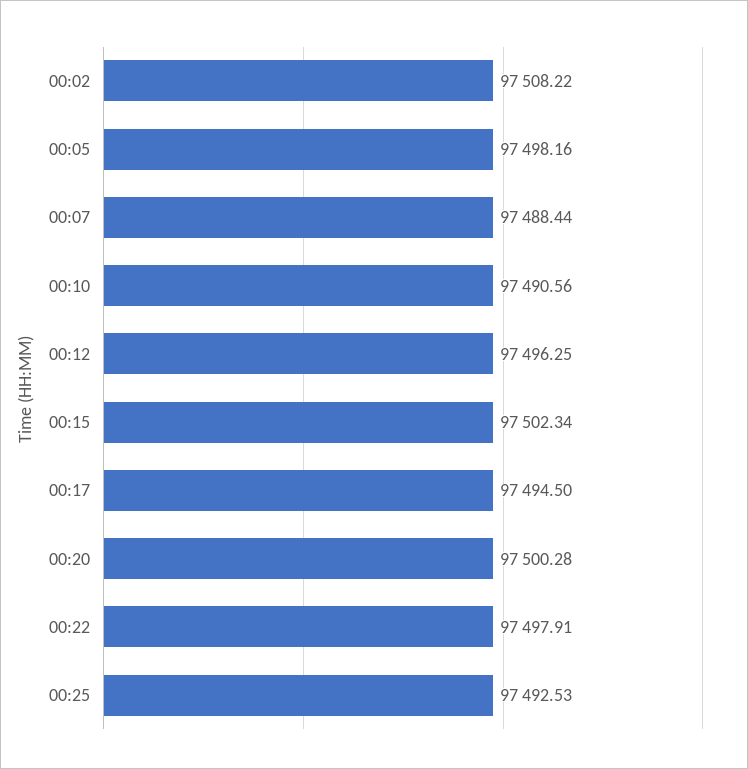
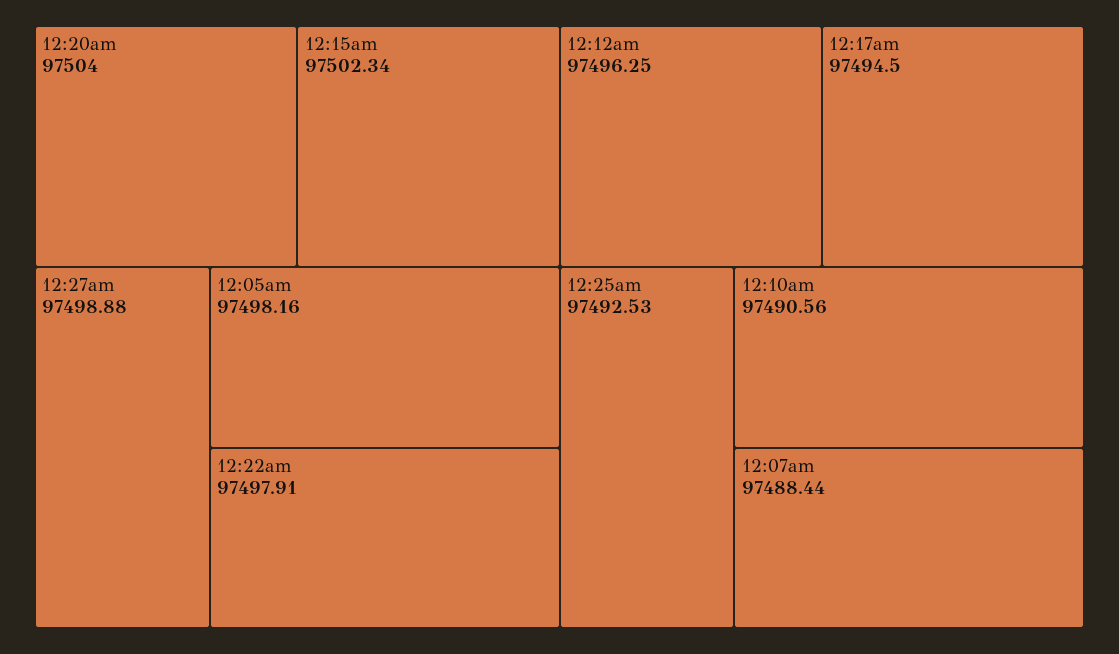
00:02: 97508.22 -> none
00:20: 97500.28 -> 97504
12:27am: none -> 97498.88

